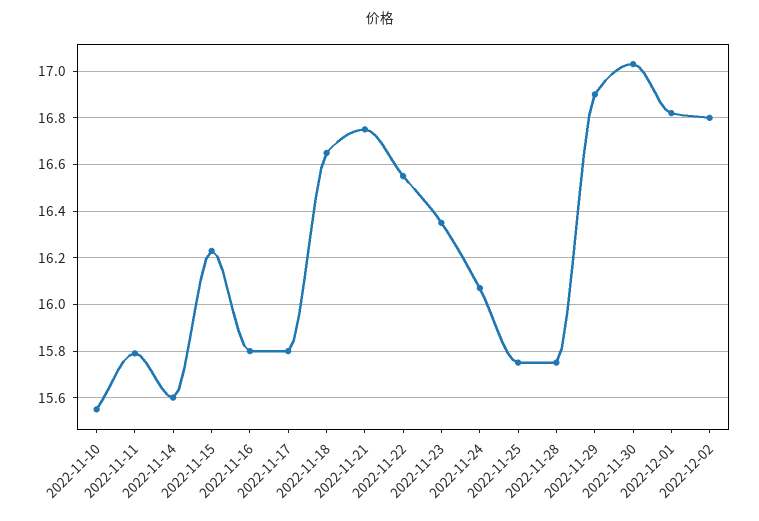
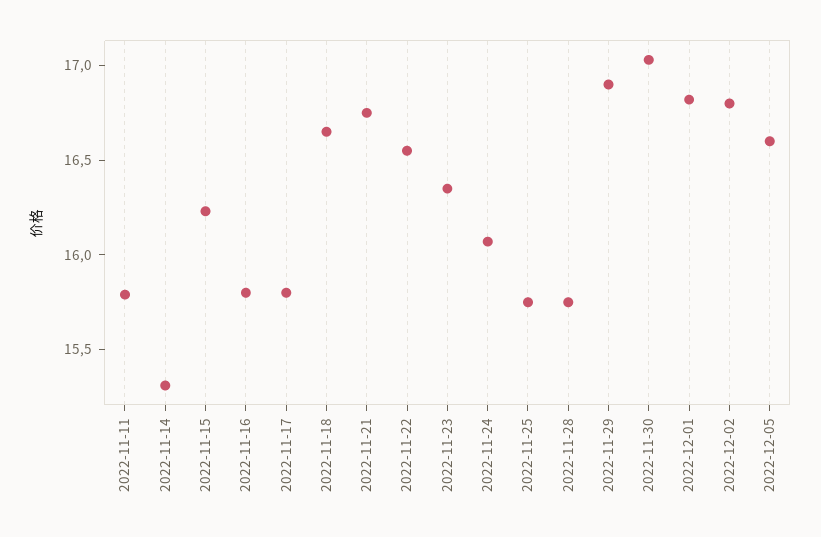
2022-11-10: 15.55 -> none
2022-11-14: 15.6 -> 15.3
2022-12-05: none -> 16.6

